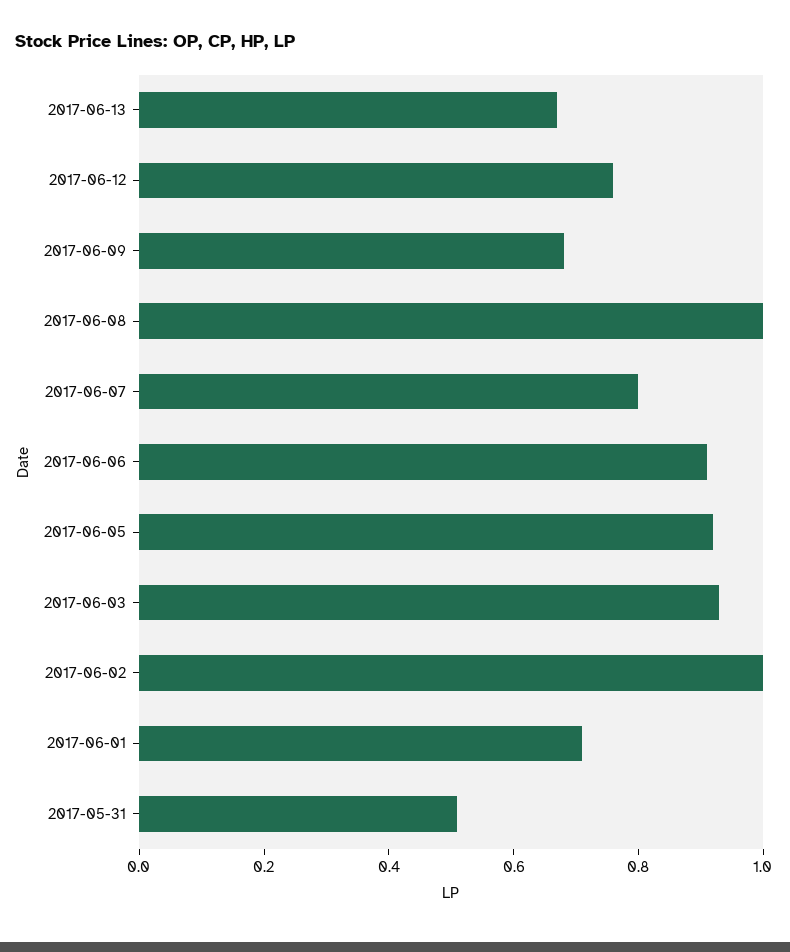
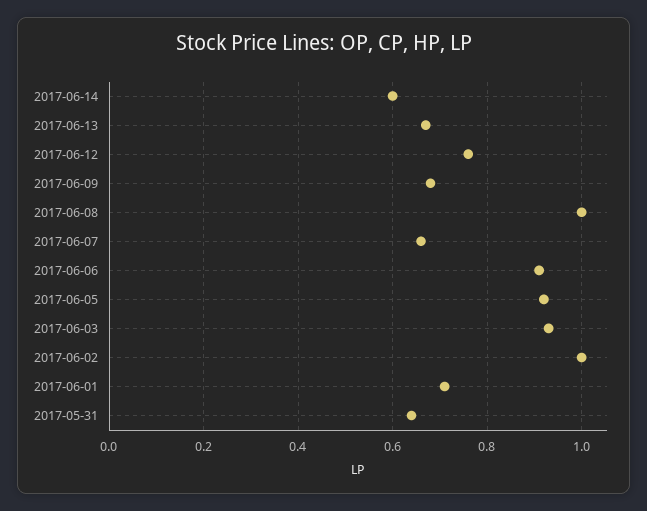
2017-06-07: 0.8 -> 0.65
2017-05-31: 0.5 -> 0.65
2017-06-14: none -> 0.6

